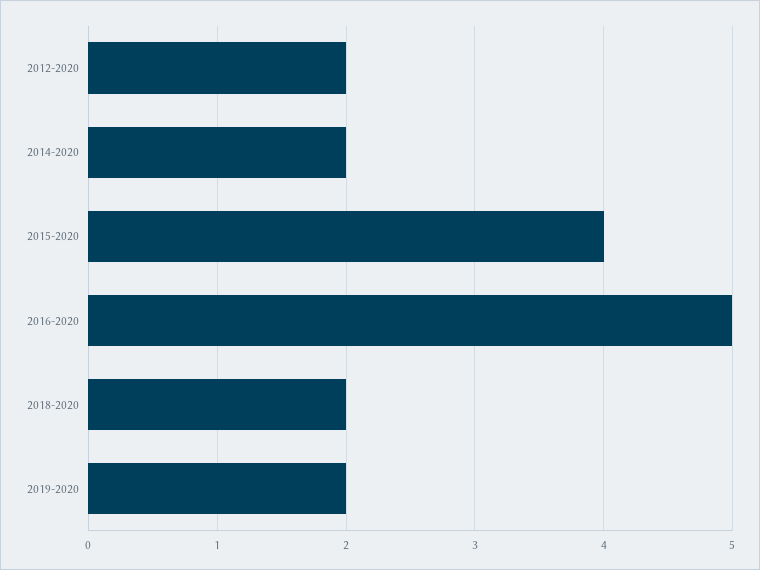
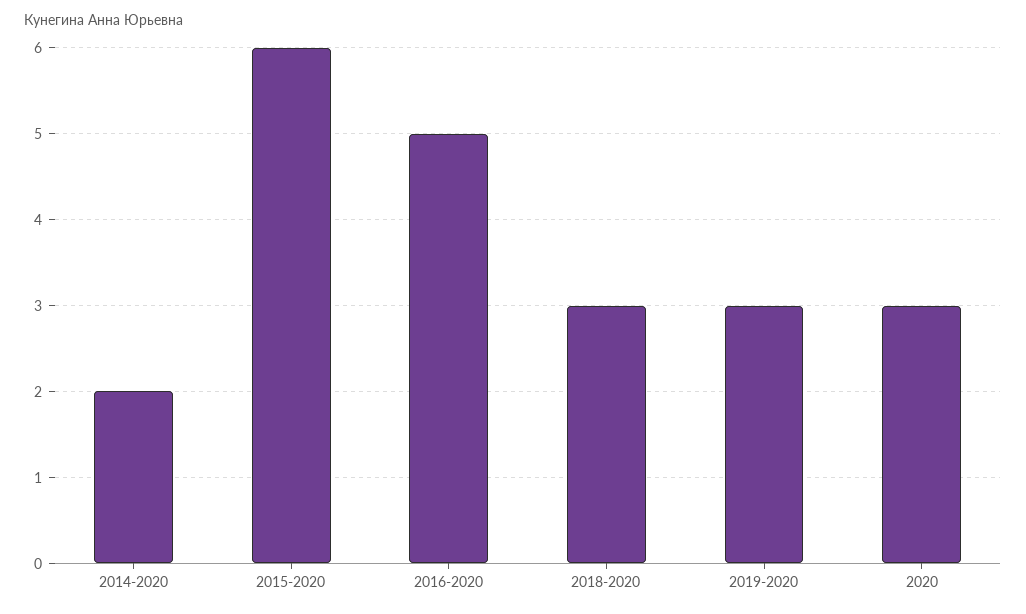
2012-2020: 2 -> none
2015-2020: 4 -> 6
2018-2020: 2 -> 3
2019-2020: 2 -> 3
2020: none -> 3

